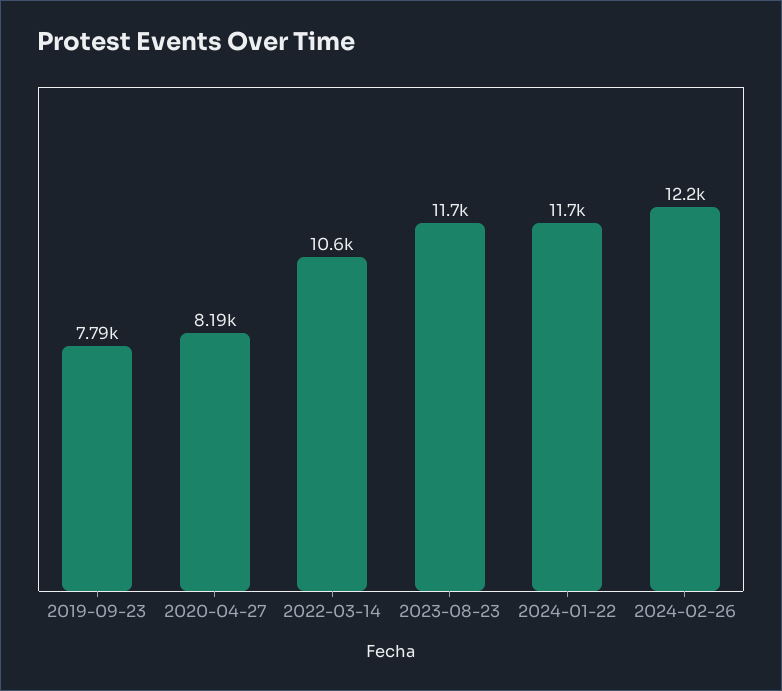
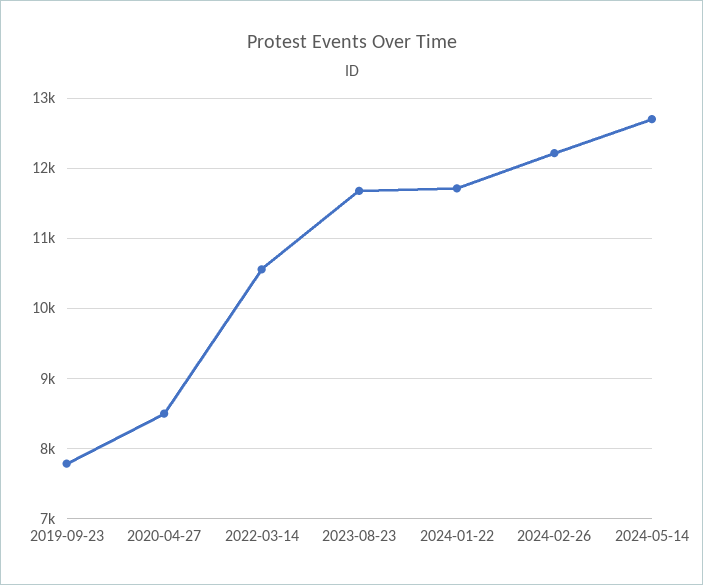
2020-04-27: 8190 -> 8500
2024-05-14: none -> 12700

